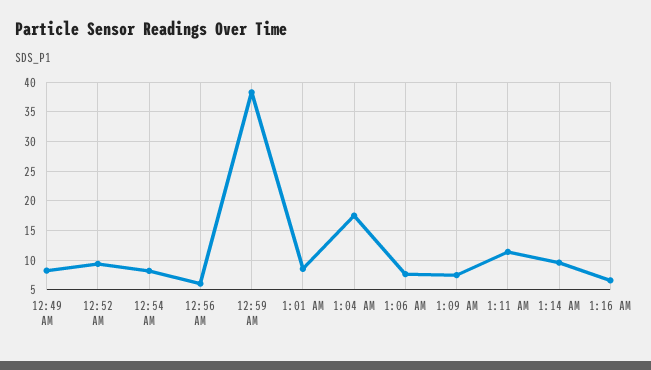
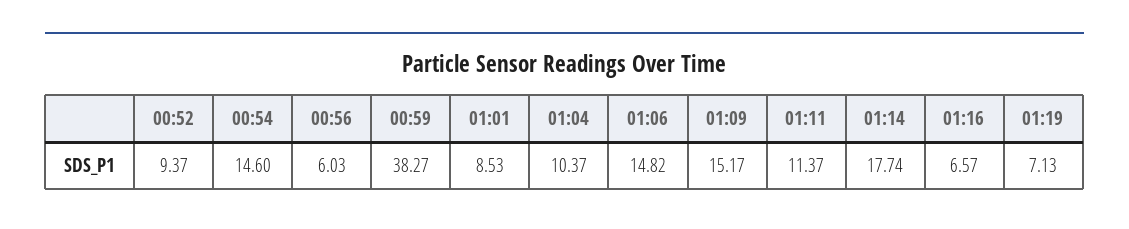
12:49 AM: 7.5 -> none
12:54 AM: 7.5 -> 14.6
1:04 AM: 17.5 -> 10.37
1:06 AM: 7.5 -> 14.82
1:09 AM: 7.5 -> 15.17
1:14 AM: 10 -> 17.74
01:19: none -> 7.13

